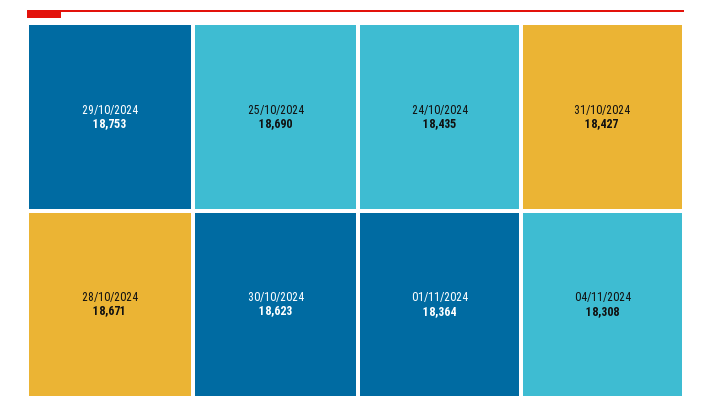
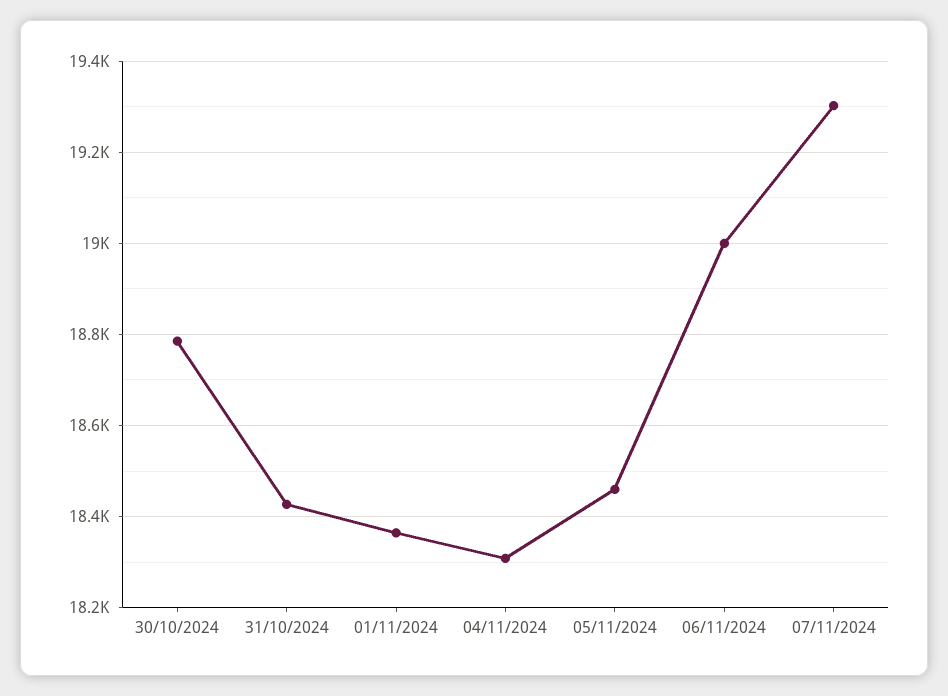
29/10/2024: 18753 -> none
25/10/2024: 18690 -> none
28/10/2024: 18671 -> none
30/10/2024: 18623 -> 18780
24/10/2024: 18435 -> none
05/11/2024: none -> 18460
06/11/2024: none -> 19000
07/11/2024: none -> 19300

